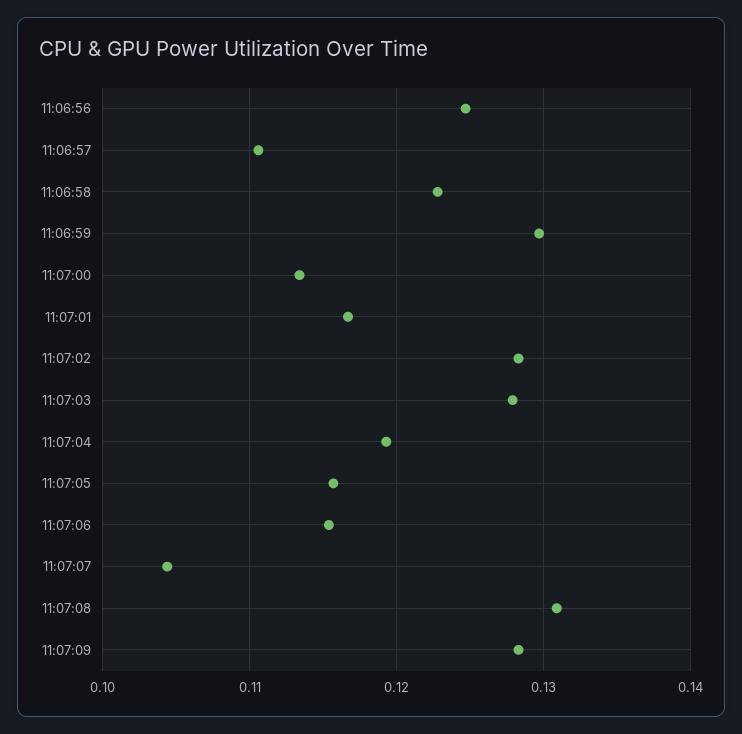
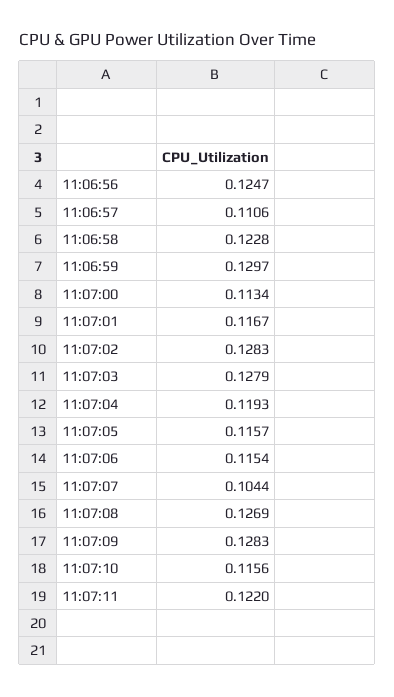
11:07:08: 0.131 -> 0.1269
11:07:10: none -> 0.1156
11:07:11: none -> 0.122

